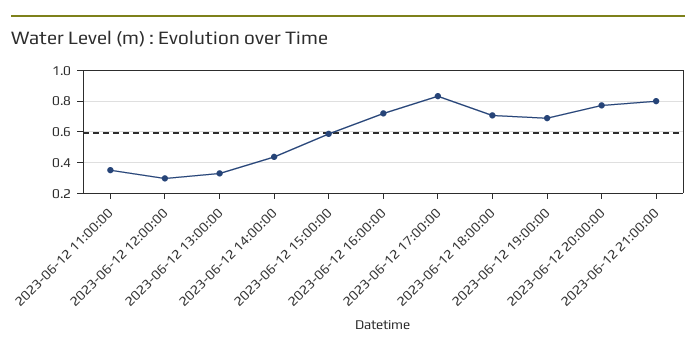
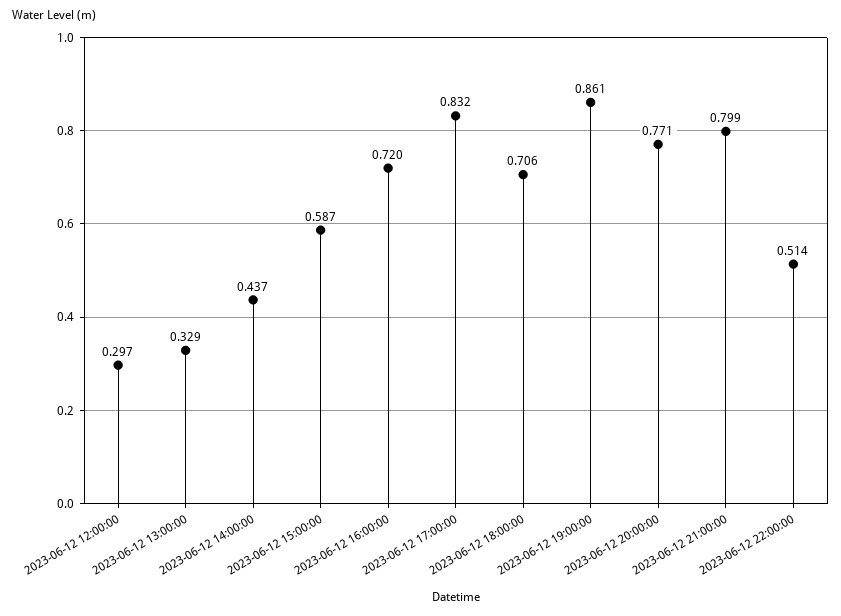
2023-06-12 11:00:00: 0.35 -> none
2023-06-12 19:00:00: 0.7 -> 0.861
2023-06-12 22:00:00: none -> 0.514

